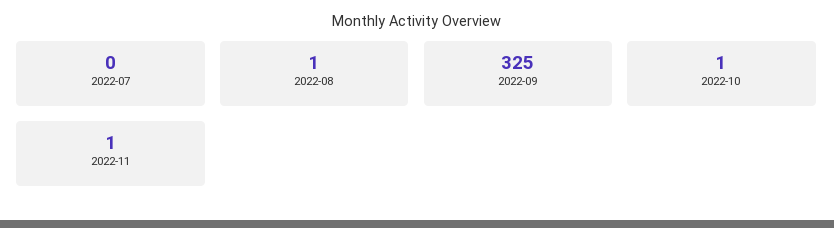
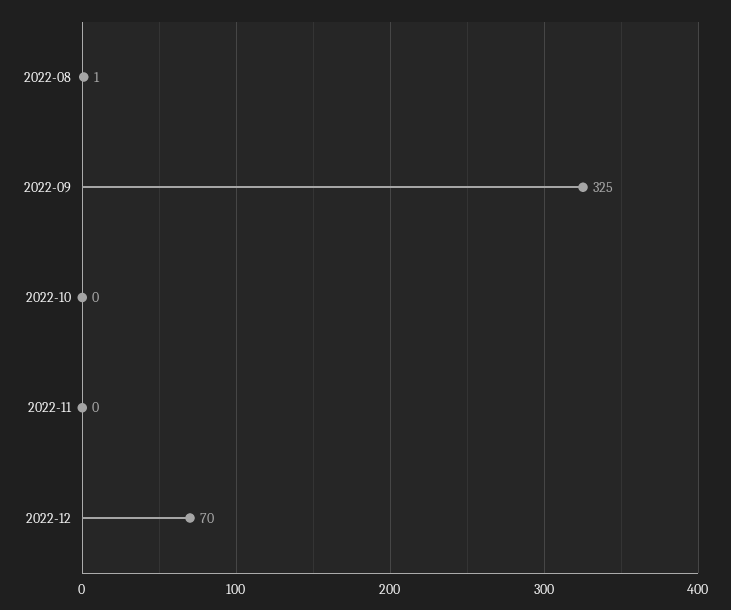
2022-07: 0 -> none
2022-10: 1 -> 0
2022-11: 1 -> 0
2022-12: none -> 70

